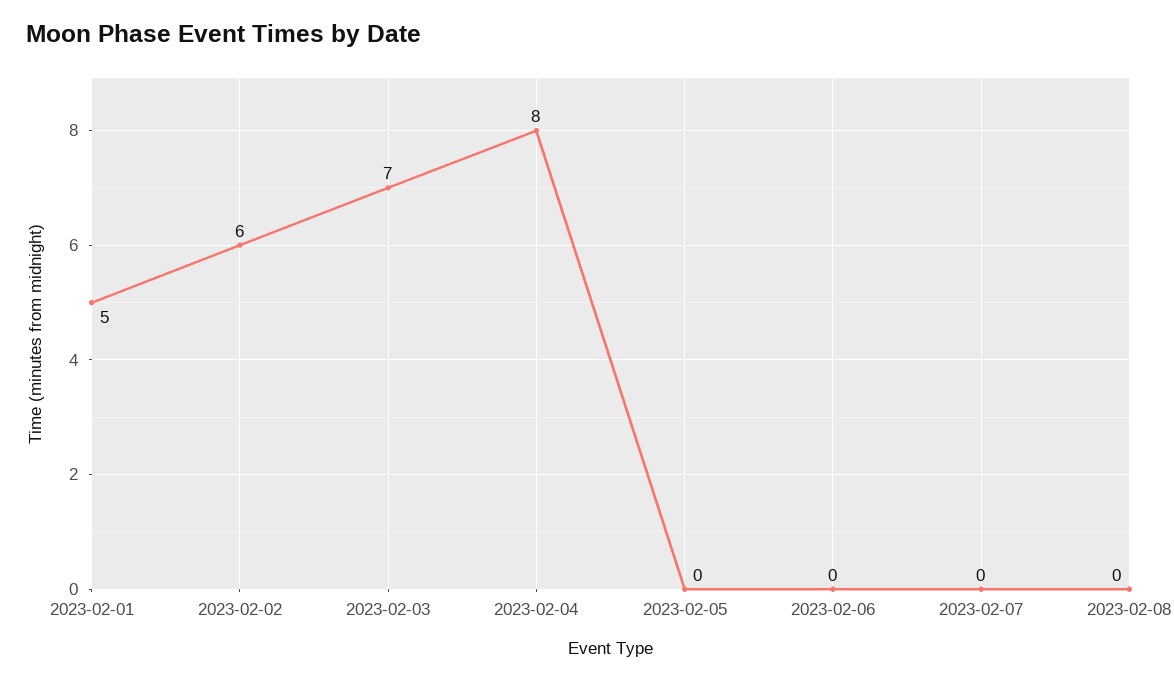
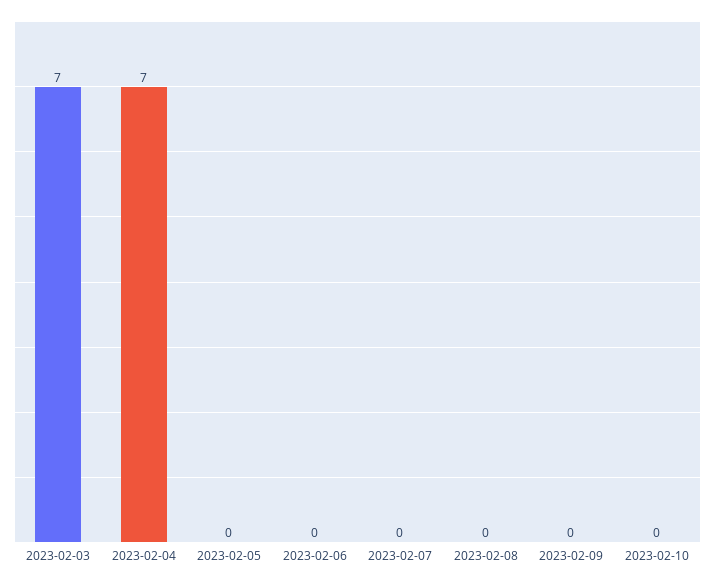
2023-02-01: 5 -> none
2023-02-02: 6 -> none
2023-02-04: 8 -> 7
2023-02-09: none -> 0
2023-02-10: none -> 0

